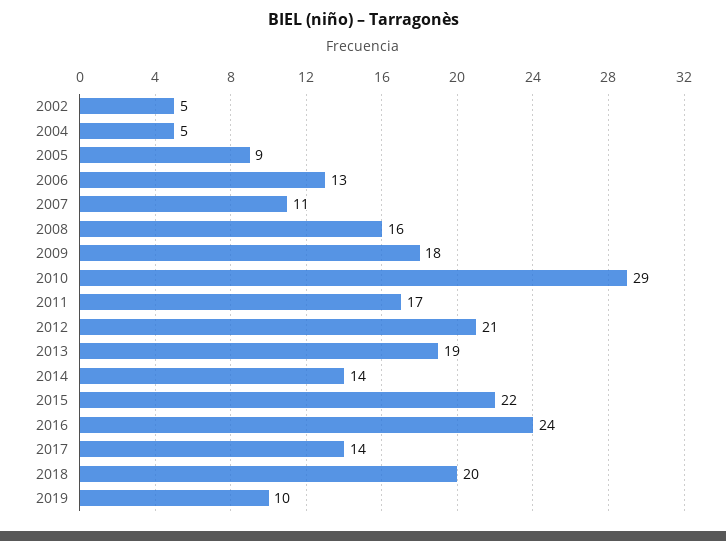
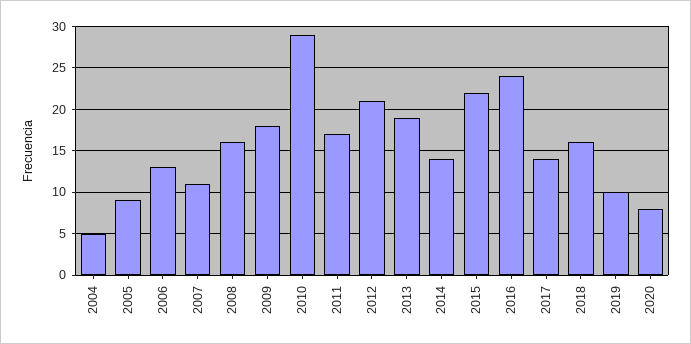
2002: 5 -> none
2018: 20 -> 16
2020: none -> 8

